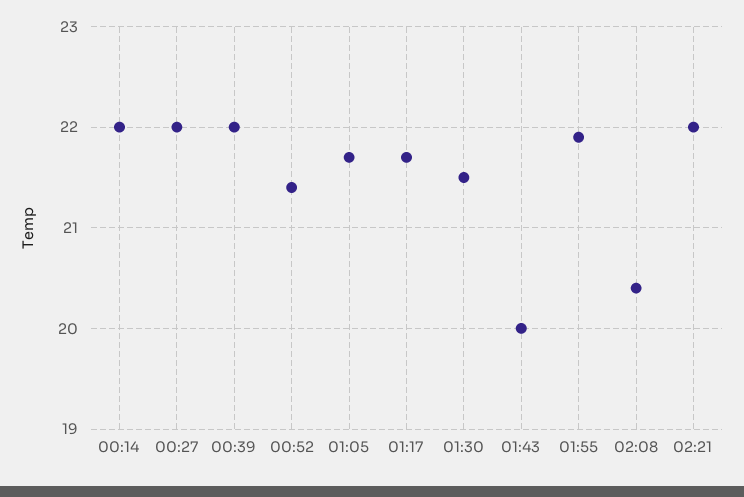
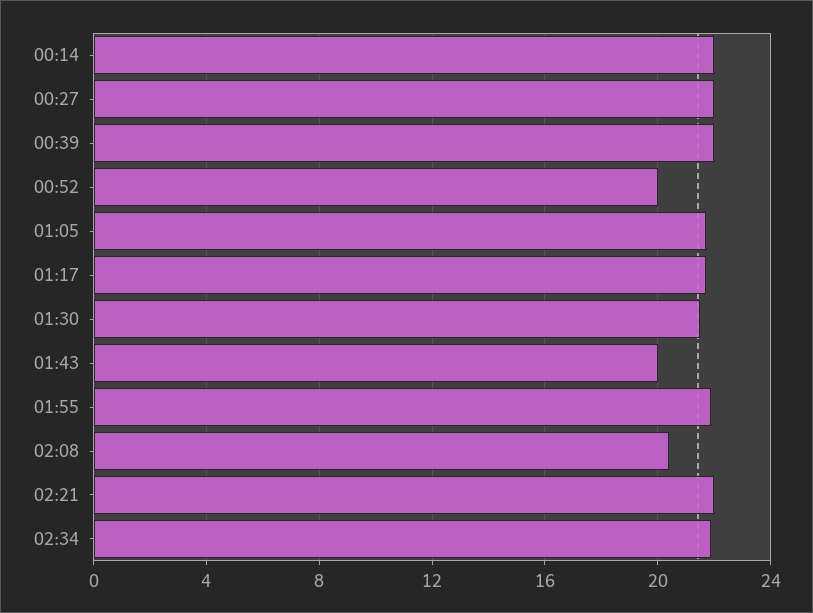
00:52: 21.4 -> 20
02:34: none -> 22

